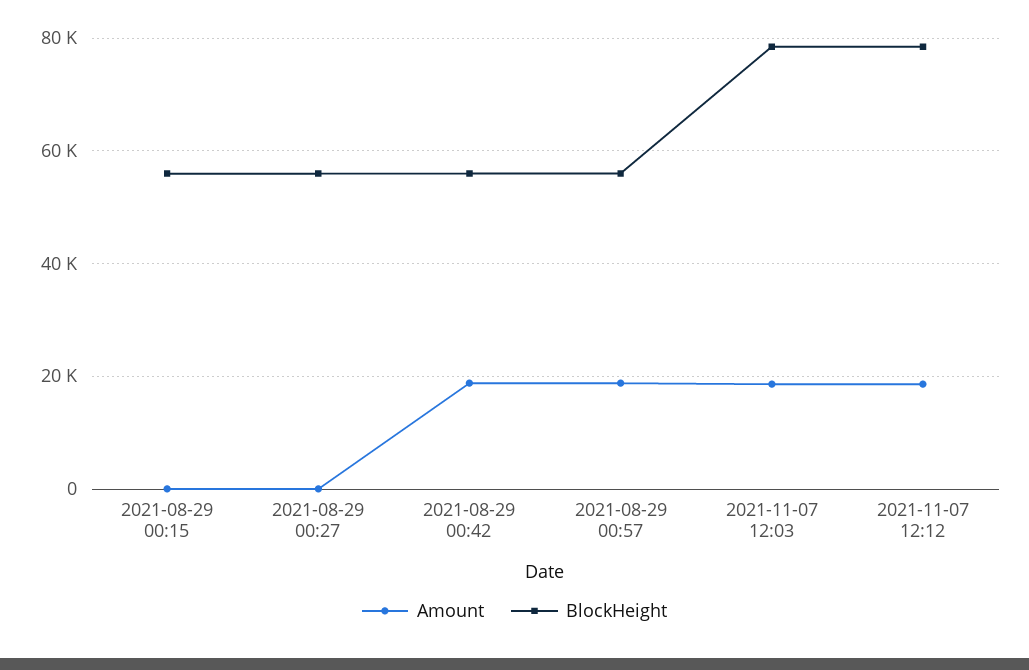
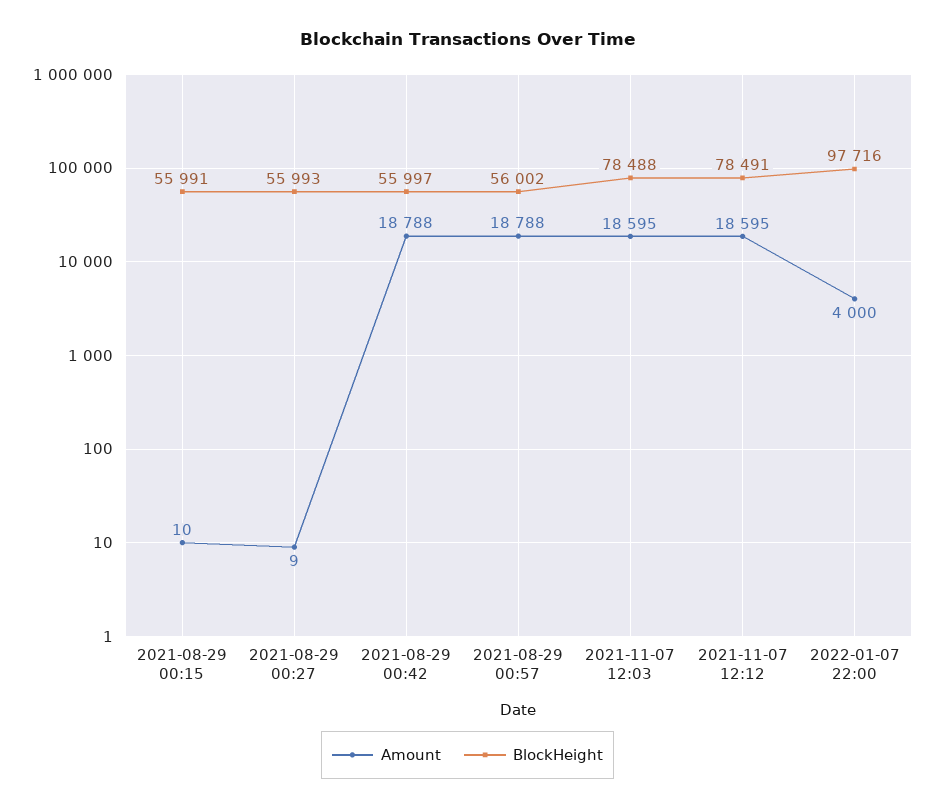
Amount, 2022-01-07 22:00: none -> 4000
BlockHeight, 2022-01-07 22:00: none -> 97716

